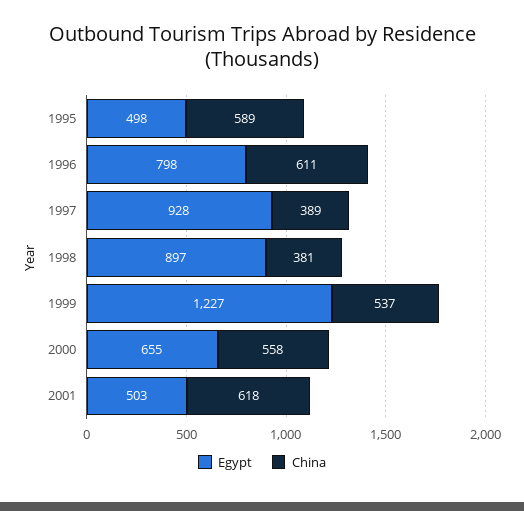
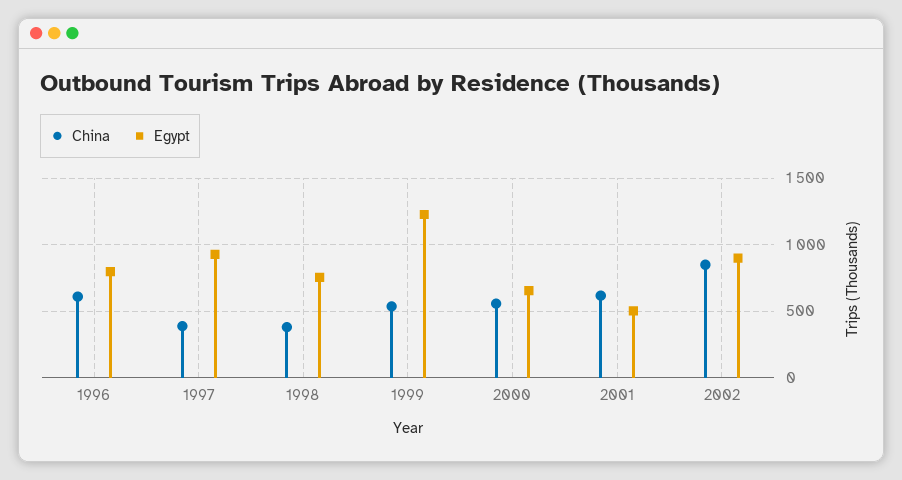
Egypt, 1995: 498 -> none
China, 1995: 589 -> none
Egypt, 1998: 897 -> 750
China, 2002: none -> 850
Egypt, 2002: none -> 900

